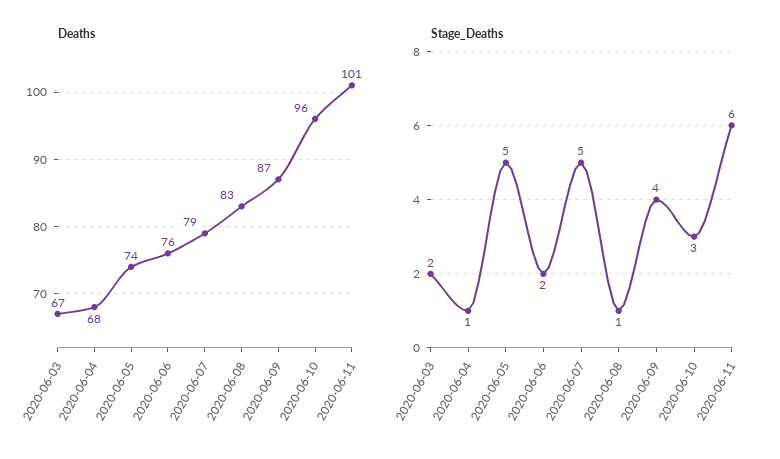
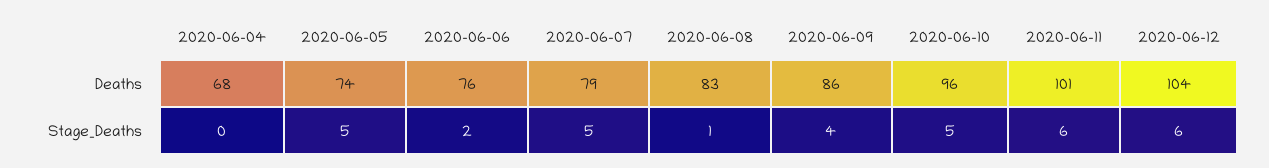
Deaths, 2020-06-03: 67 -> none
Deaths, 2020-06-09: 87 -> 86
Stage_Deaths, 2020-06-03: 2 -> none
Stage_Deaths, 2020-06-04: 1 -> 0
Stage_Deaths, 2020-06-10: 3 -> 5
Deaths, 2020-06-12: none -> 104
Stage_Deaths, 2020-06-12: none -> 6

